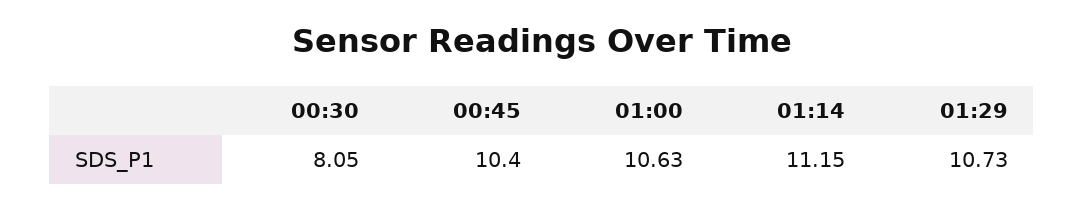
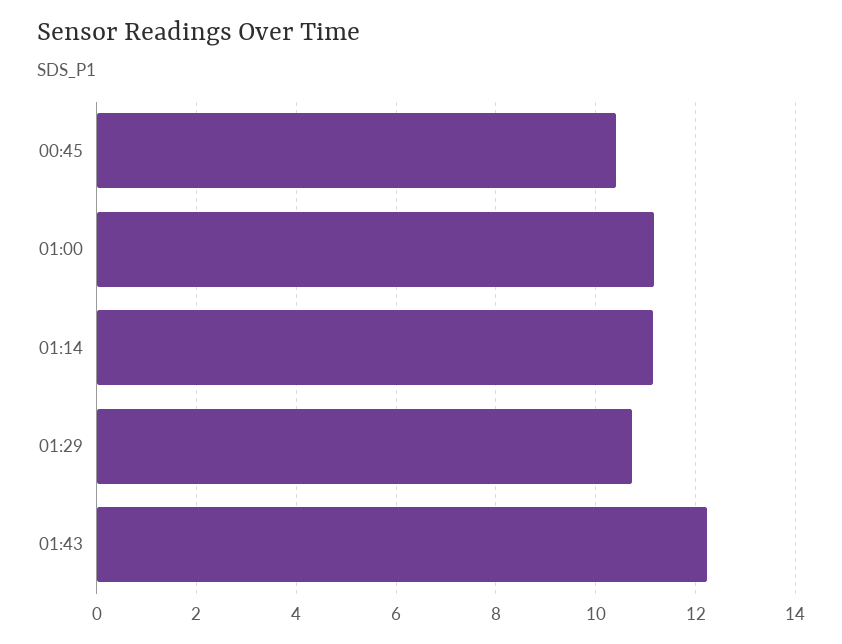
00:30: 8.05 -> none
01:00: 10.63 -> 11.2
01:43: none -> 12.2

